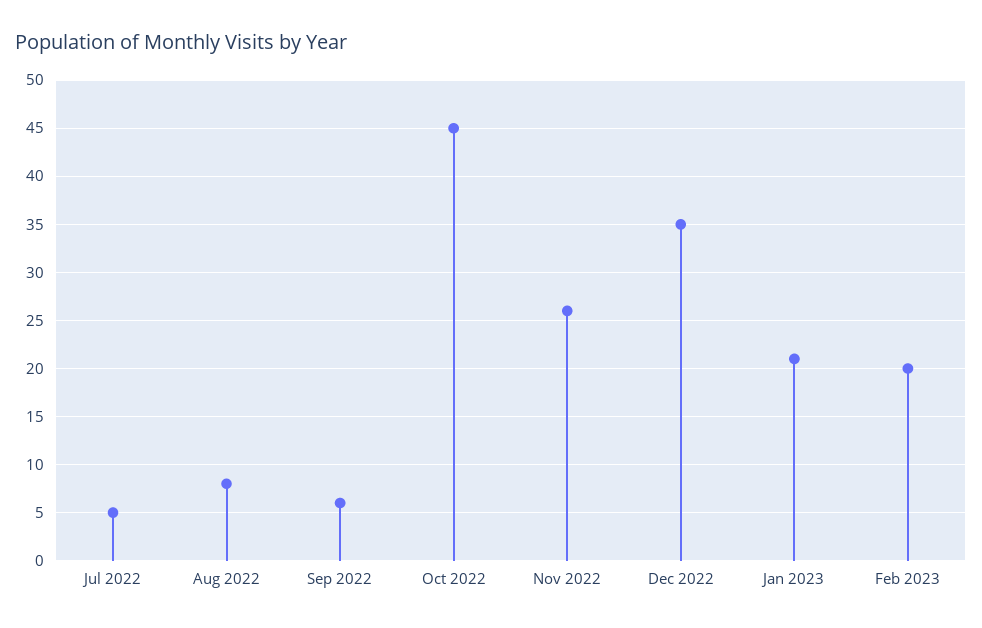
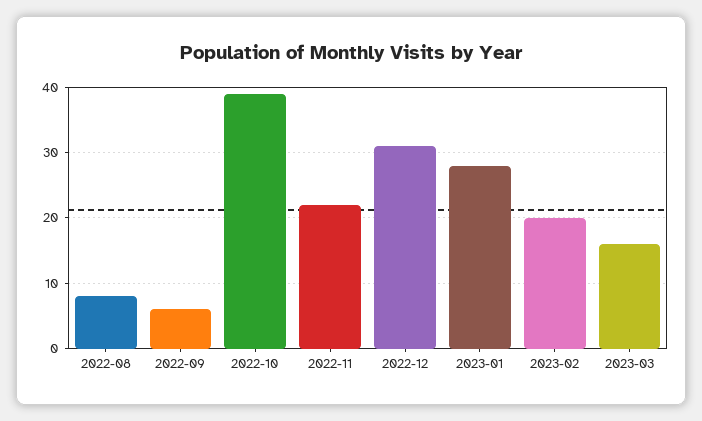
Jul 2022: 5 -> none
Oct 2022: 45 -> 39
Nov 2022: 26 -> 22
Dec 2022: 35 -> 31
Jan 2023: 21 -> 28
2023-03: none -> 16

